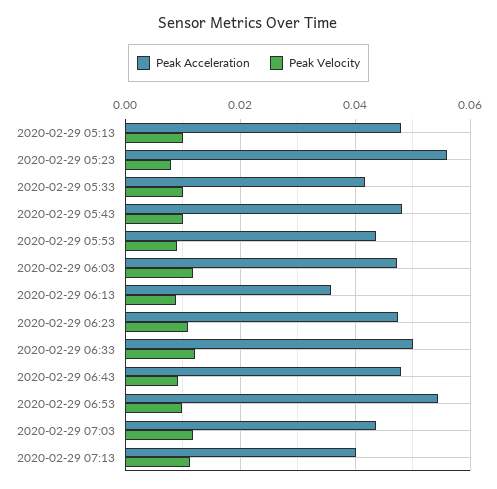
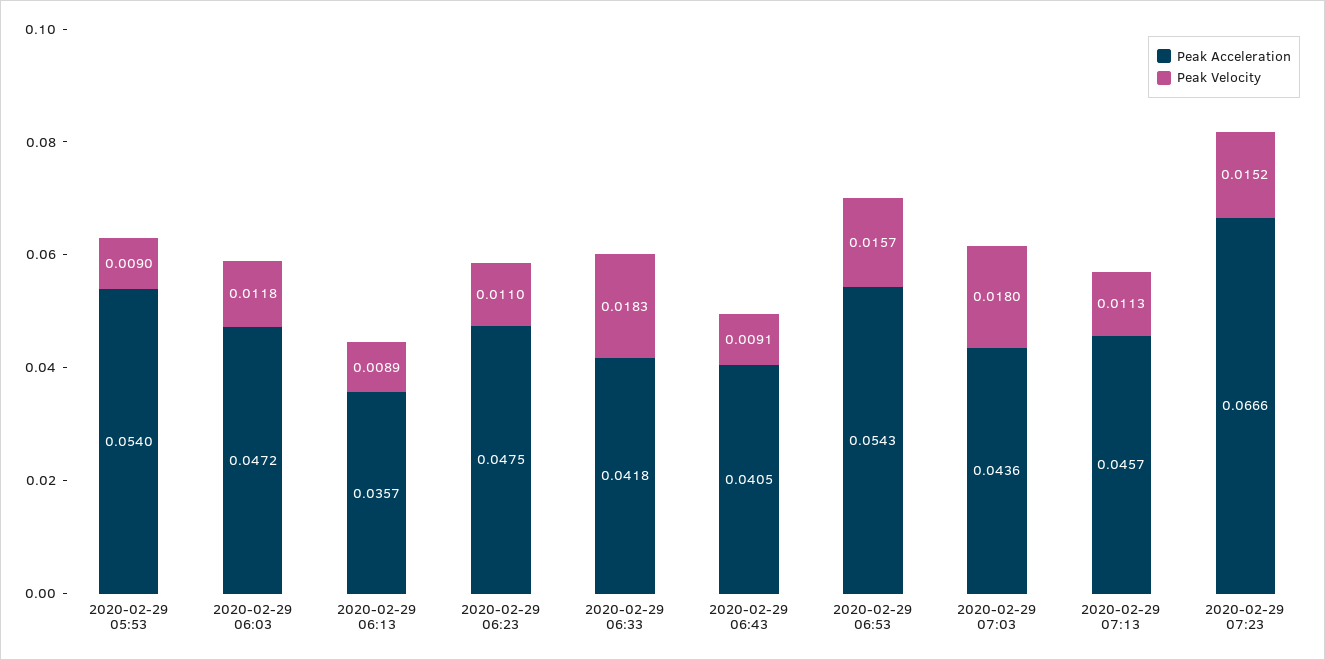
Peak Acceleration, 2020-02-29 05:13: 0.048 -> none
Peak Velocity, 2020-02-29 05:13: 0.01 -> none
Peak Acceleration, 2020-02-29 05:23: 0.056 -> none
Peak Velocity, 2020-02-29 05:23: 0.008 -> none
Peak Acceleration, 2020-02-29 05:33: 0.042 -> none
Peak Velocity, 2020-02-29 05:33: 0.01 -> none
Peak Acceleration, 2020-02-29 05:43: 0.048 -> none
Peak Velocity, 2020-02-29 05:43: 0.01 -> none
Peak Acceleration, 2020-02-29 05:53: 0.044 -> 0.054
Peak Acceleration, 2020-02-29 06:33: 0.05 -> 0.0418
Peak Velocity, 2020-02-29 06:33: 0.012 -> 0.0183
Peak Acceleration, 2020-02-29 06:43: 0.048 -> 0.0405
Peak Velocity, 2020-02-29 06:53: 0.01 -> 0.0157
Peak Velocity, 2020-02-29 07:03: 0.012 -> 0.018
Peak Acceleration, 2020-02-29 07:13: 0.04 -> 0.0457
Peak Acceleration, 2020-02-29 07:23: none -> 0.0666
Peak Velocity, 2020-02-29 07:23: none -> 0.0152

